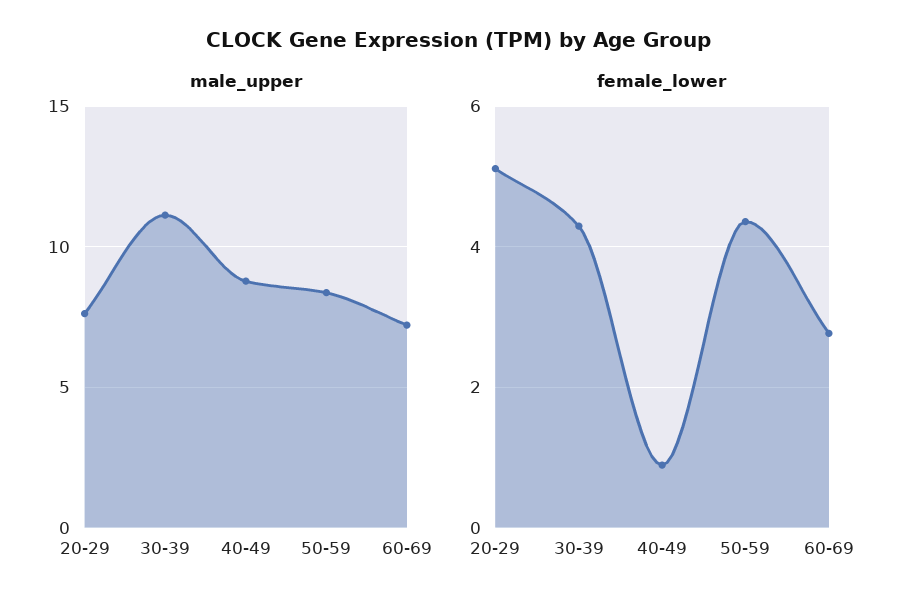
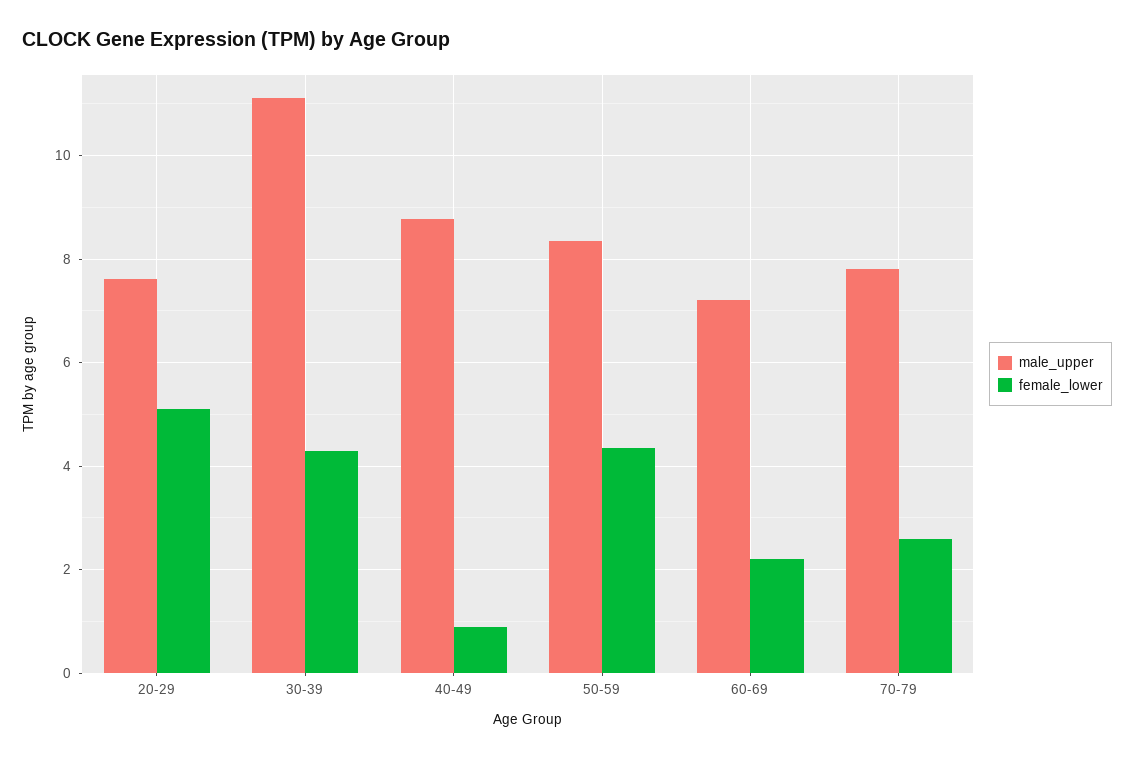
female_lower, 60-69: 2.8 -> 2.2
male_upper, 70-79: none -> 7.8
female_lower, 70-79: none -> 2.6

